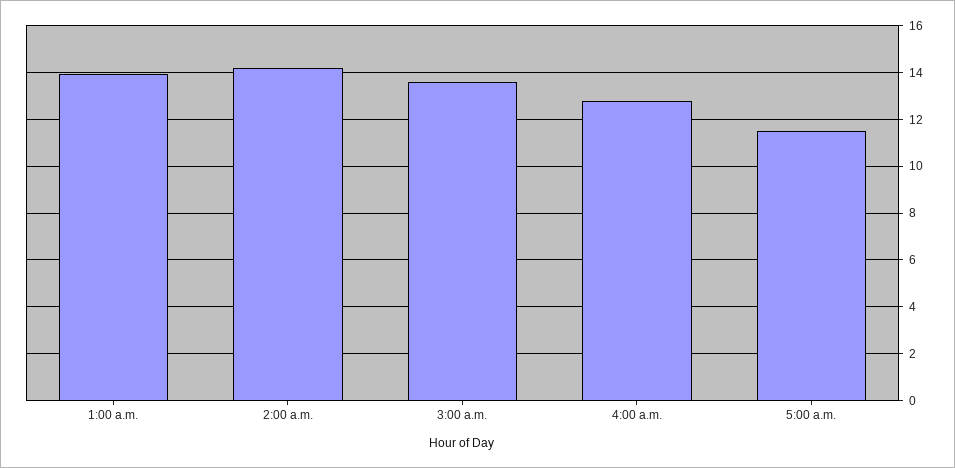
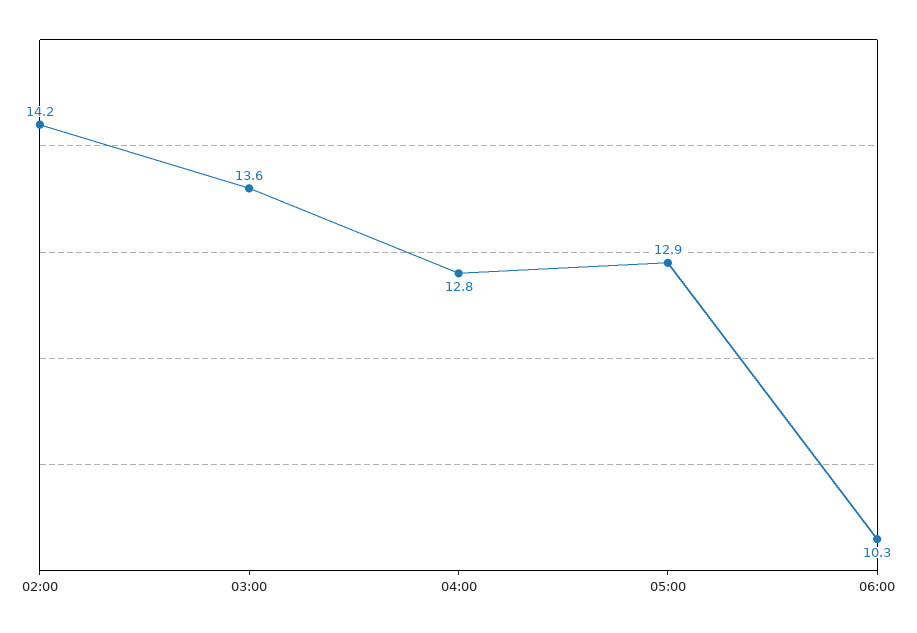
1:00 a.m.: 14 -> none
5:00 a.m.: 11.5 -> 12.9
06:00: none -> 10.3

